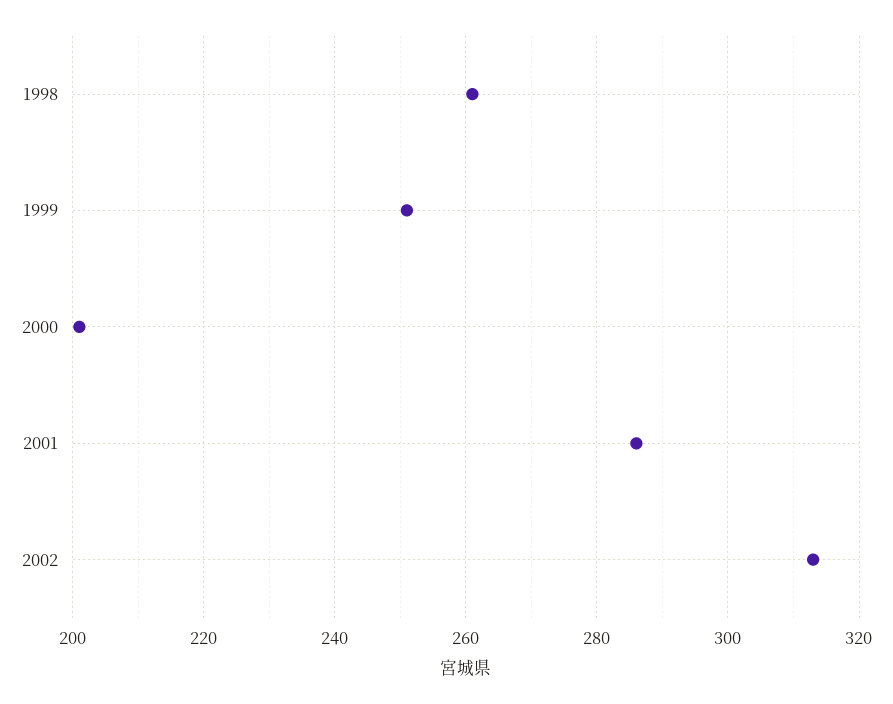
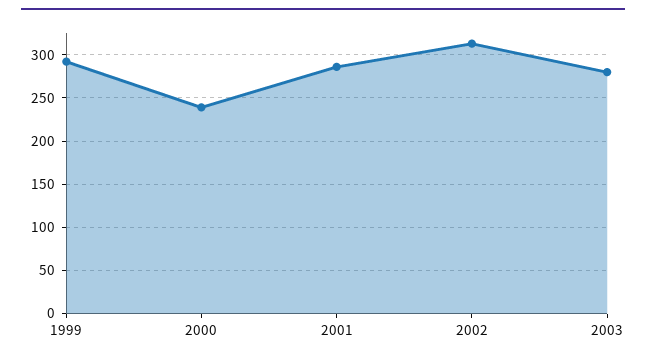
1998: 260 -> none
1999: 250 -> 290
2000: 200 -> 240
2003: none -> 280

